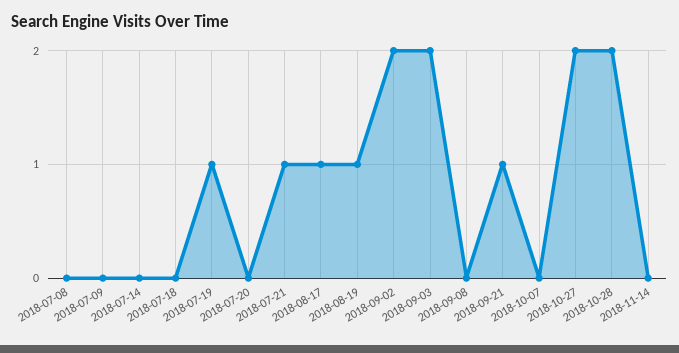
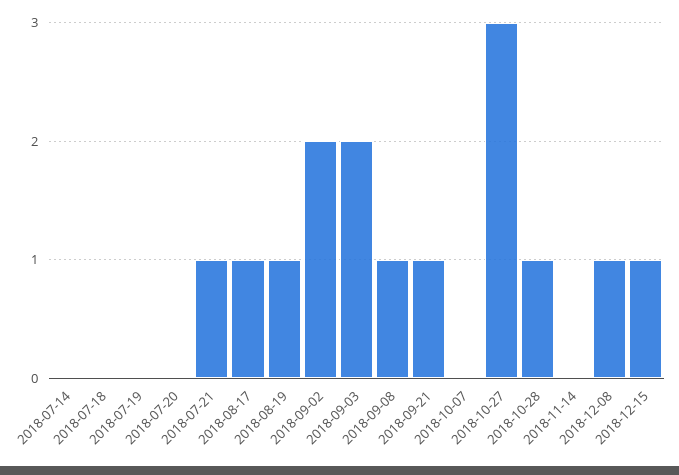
2018-07-08: 0 -> none
2018-07-09: 0 -> none
2018-07-19: 1 -> 0
2018-09-08: 0 -> 1
2018-10-27: 2 -> 3
2018-10-28: 2 -> 1
2018-12-08: none -> 1
2018-12-15: none -> 1

